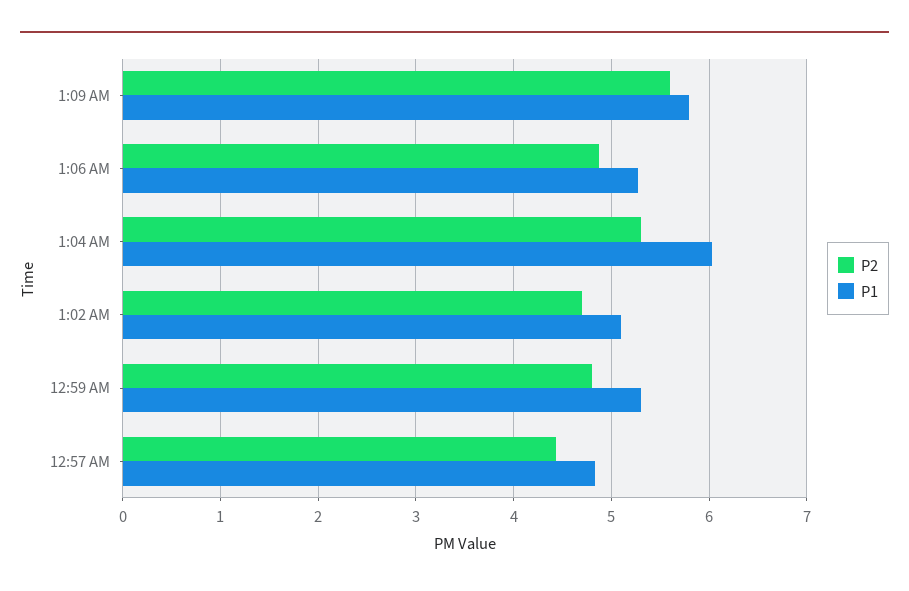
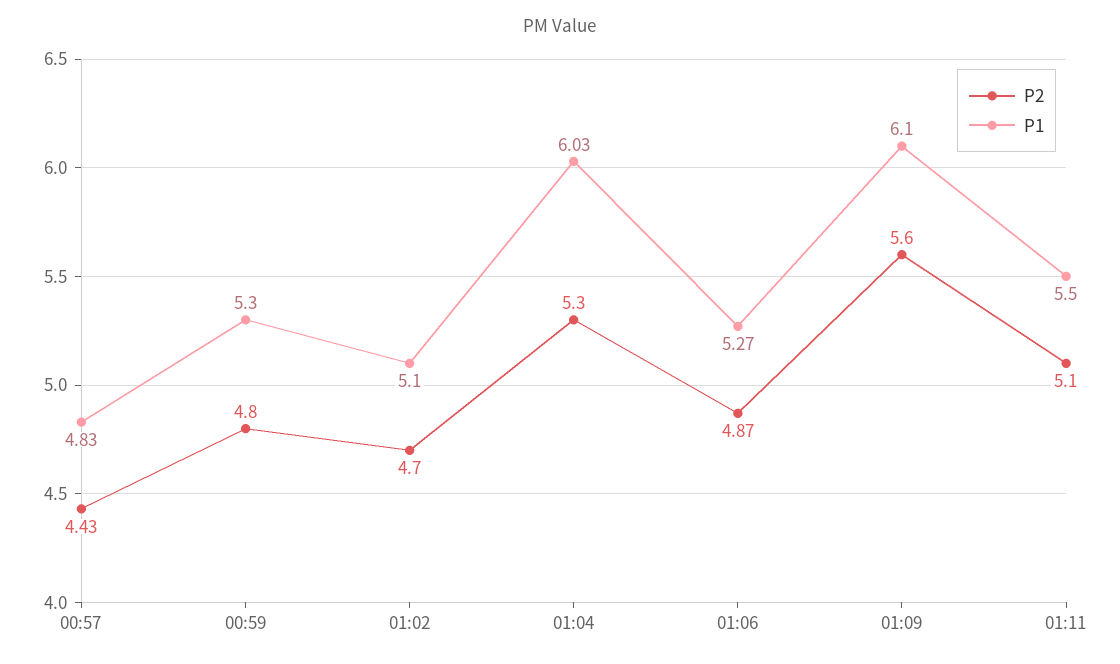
P1, 1:09 AM: 5.8 -> 6.1
P2, 01:11: none -> 5.1
P1, 01:11: none -> 5.5

